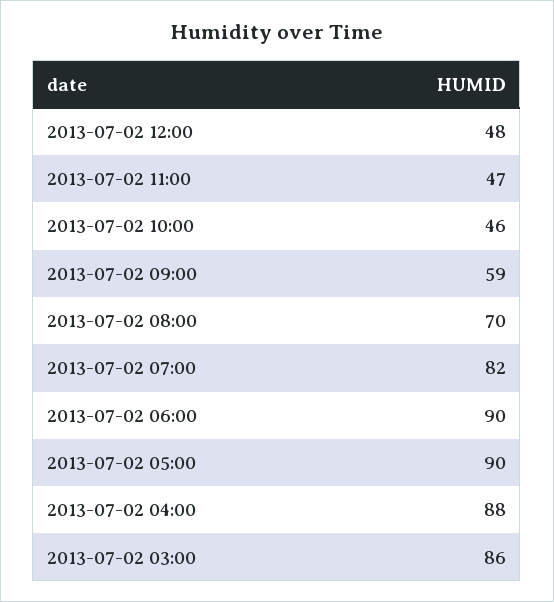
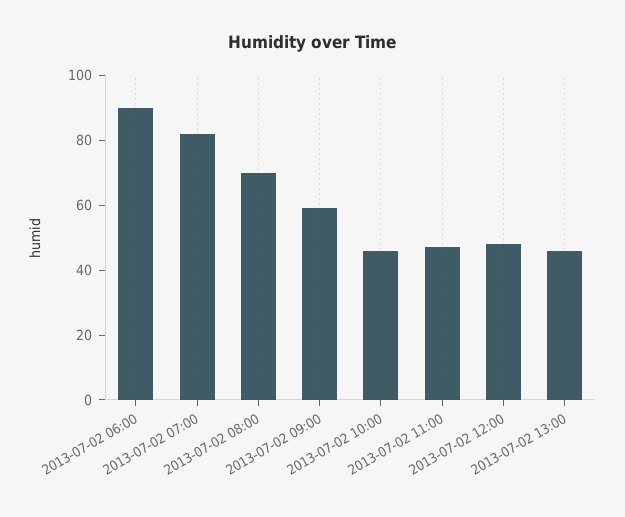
2013-07-02 05:00: 90 -> none
2013-07-02 04:00: 88 -> none
2013-07-02 03:00: 86 -> none
2013-07-02 13:00: none -> 45

